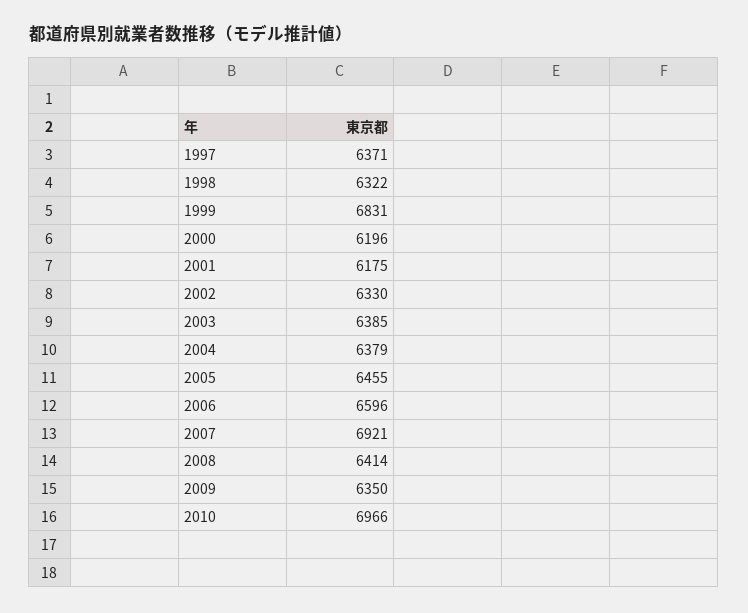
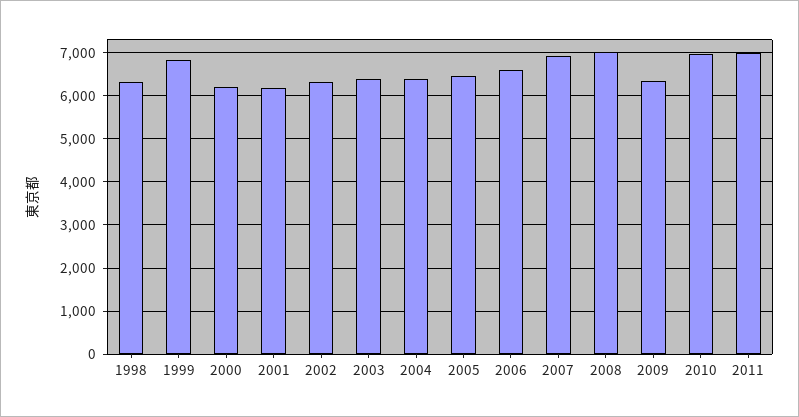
1997: 6371 -> none
2008: 6414 -> 7000
2011: none -> 7000

